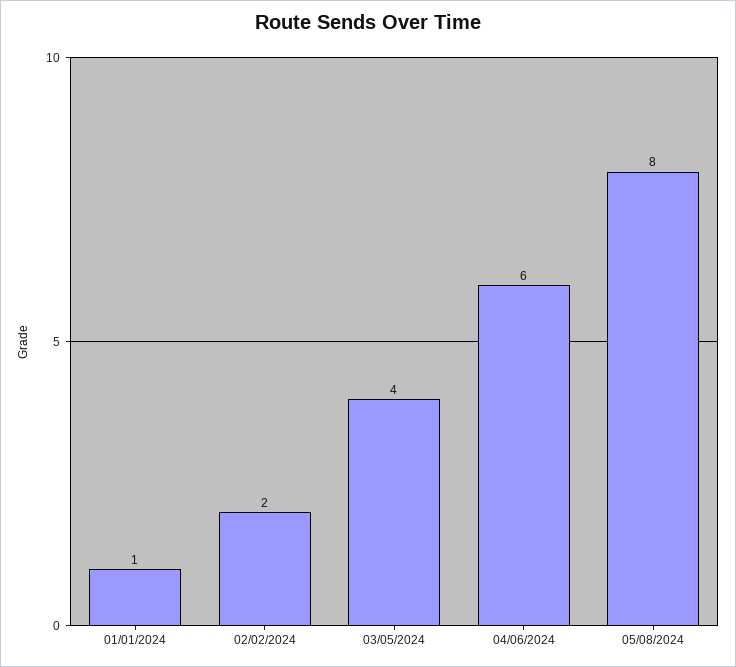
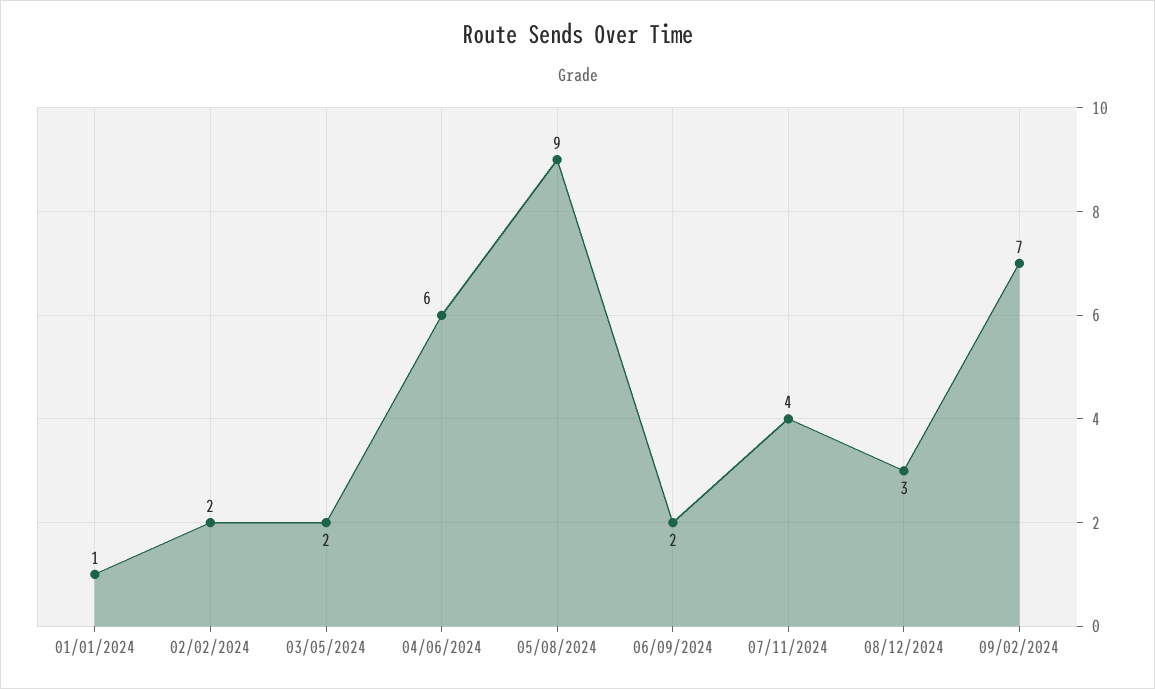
03/05/2024: 4 -> 2
05/08/2024: 8 -> 9
06/09/2024: none -> 2
07/11/2024: none -> 4
08/12/2024: none -> 3
09/02/2024: none -> 7

